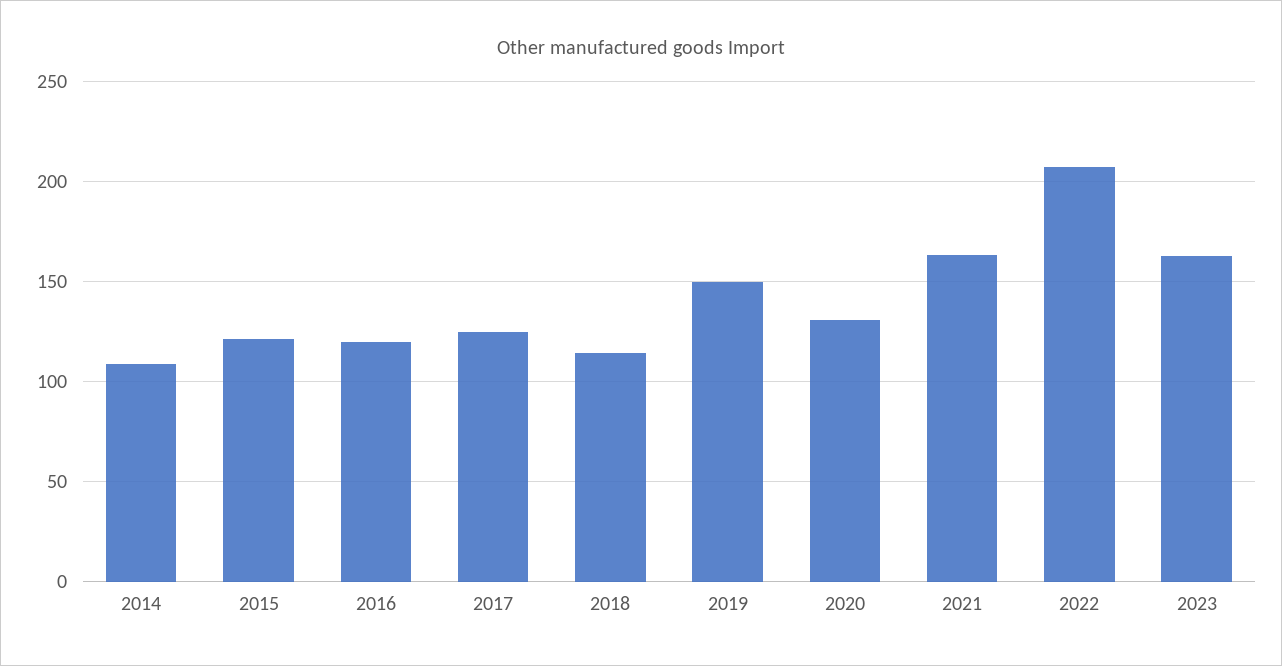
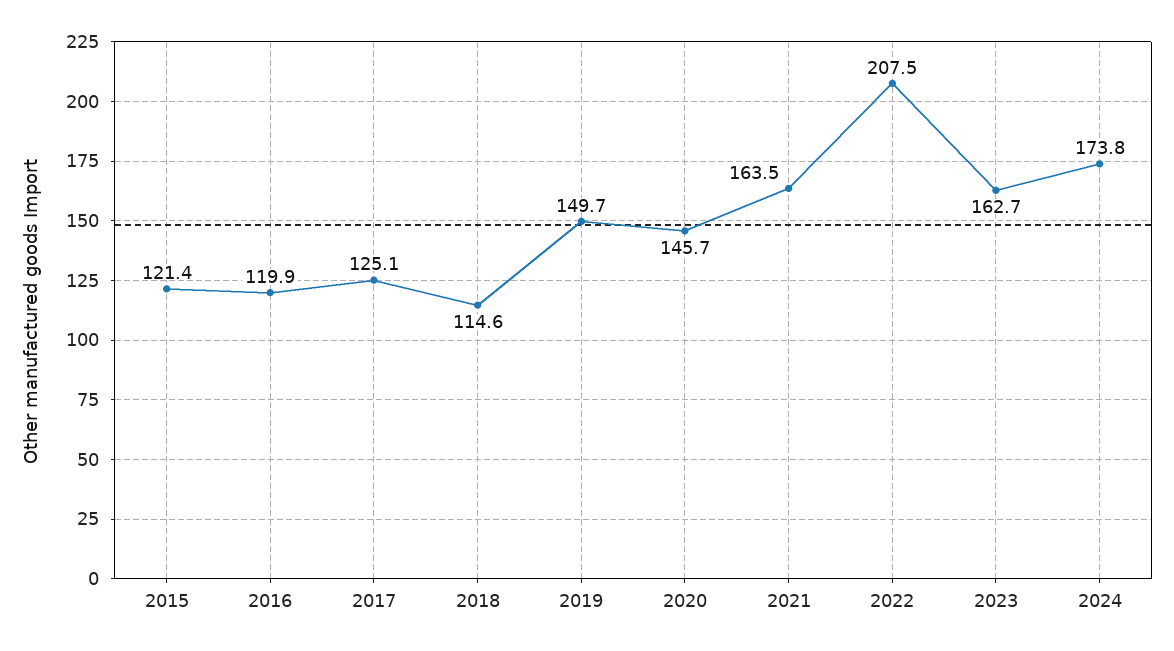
2014: 110 -> none
2020: 130 -> 145.7
2024: none -> 173.8

